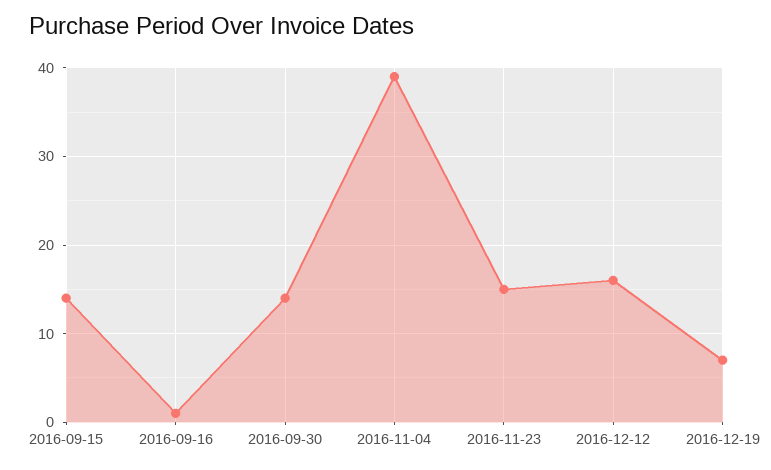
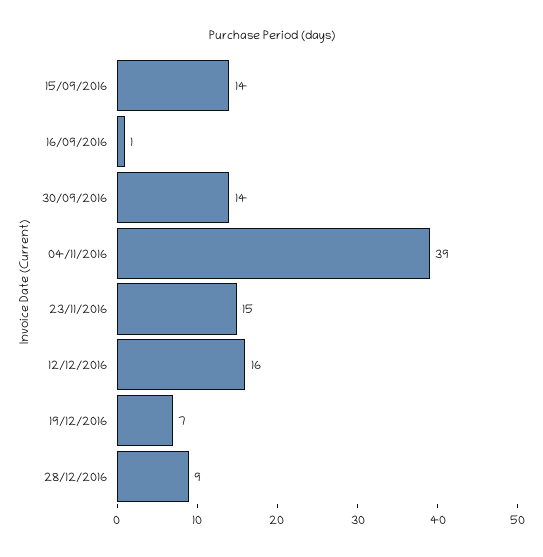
28/12/2016: none -> 9

